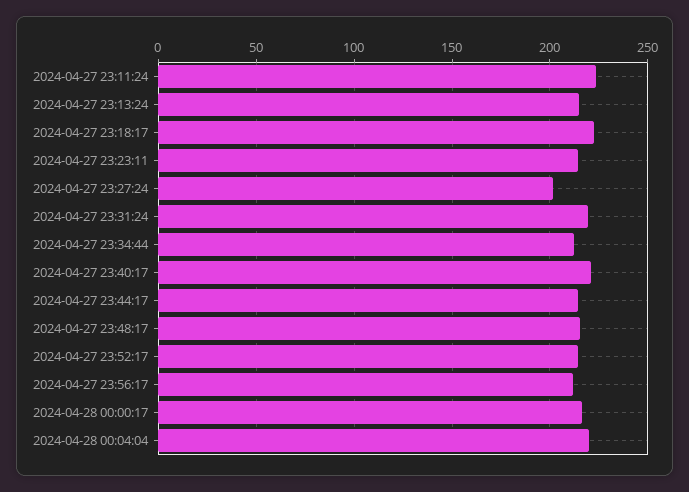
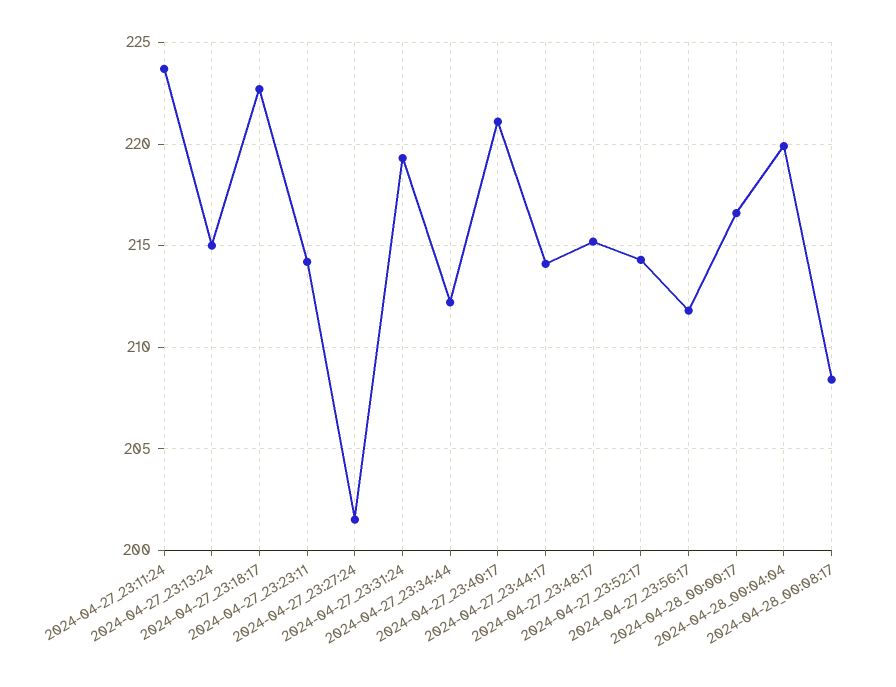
2024-04-28_00:08:17: none -> 208.5

